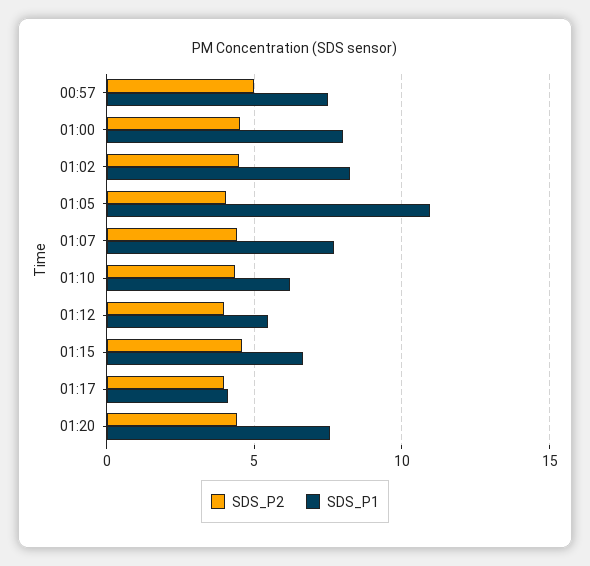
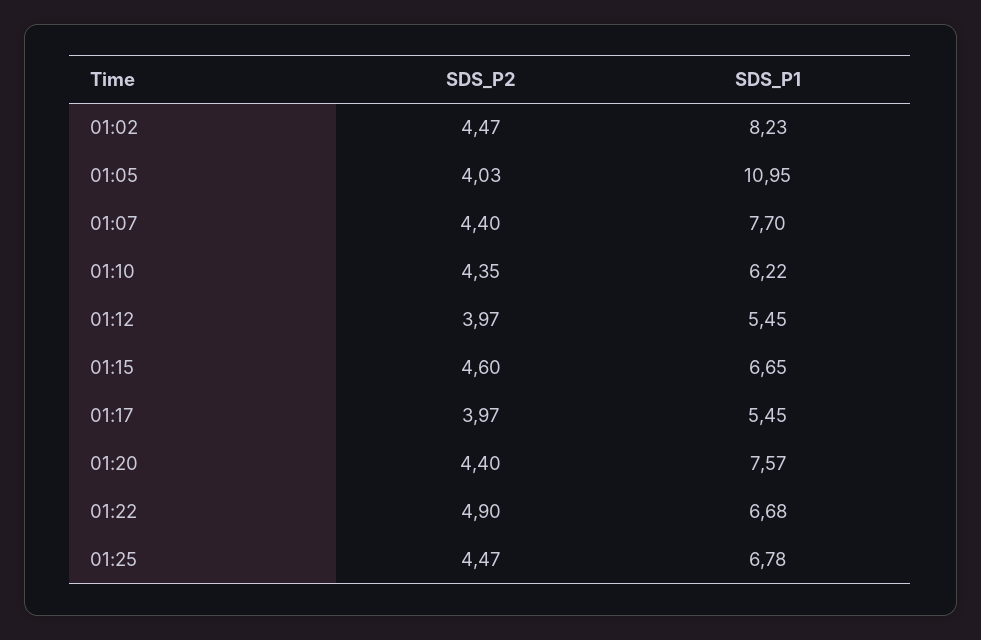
SDS_P2, 00:57: 5 -> none
SDS_P1, 00:57: 7.5 -> none
SDS_P2, 01:00: 4.5 -> none
SDS_P1, 01:00: 8 -> none
SDS_P1, 01:17: 4 -> 5.45
SDS_P2, 01:22: none -> 4.9
SDS_P1, 01:22: none -> 6.68
SDS_P2, 01:25: none -> 4.47
SDS_P1, 01:25: none -> 6.78

